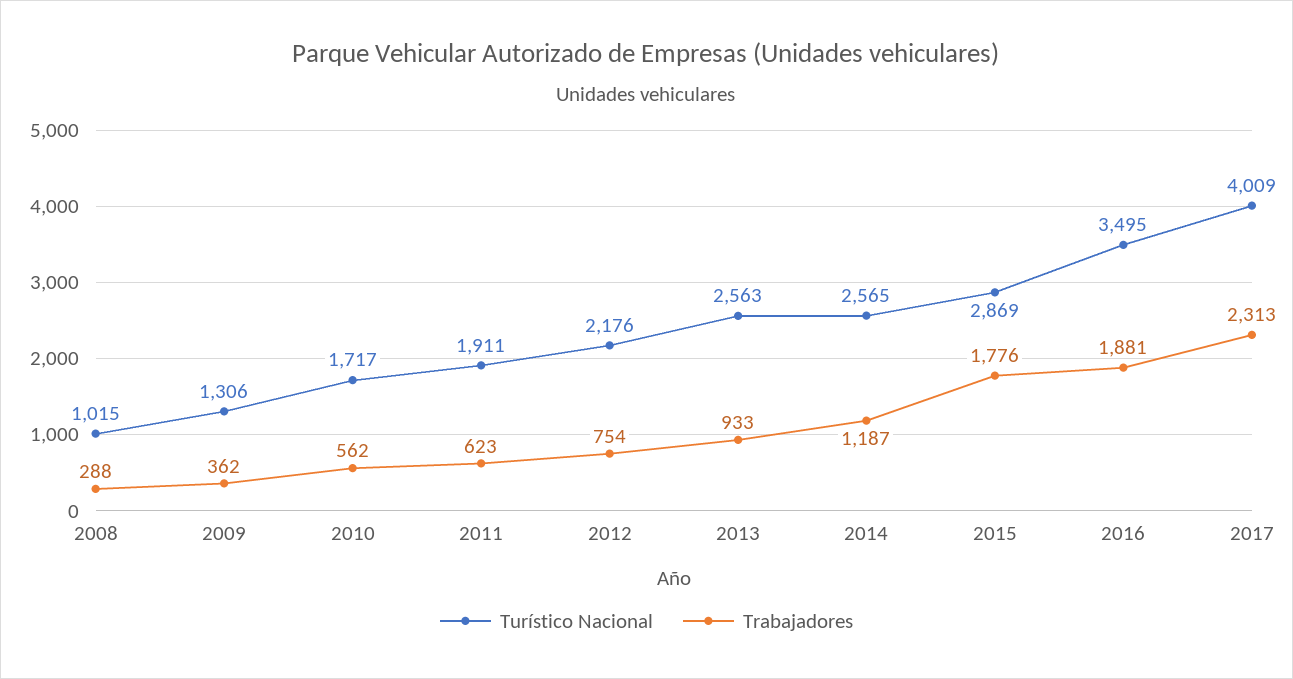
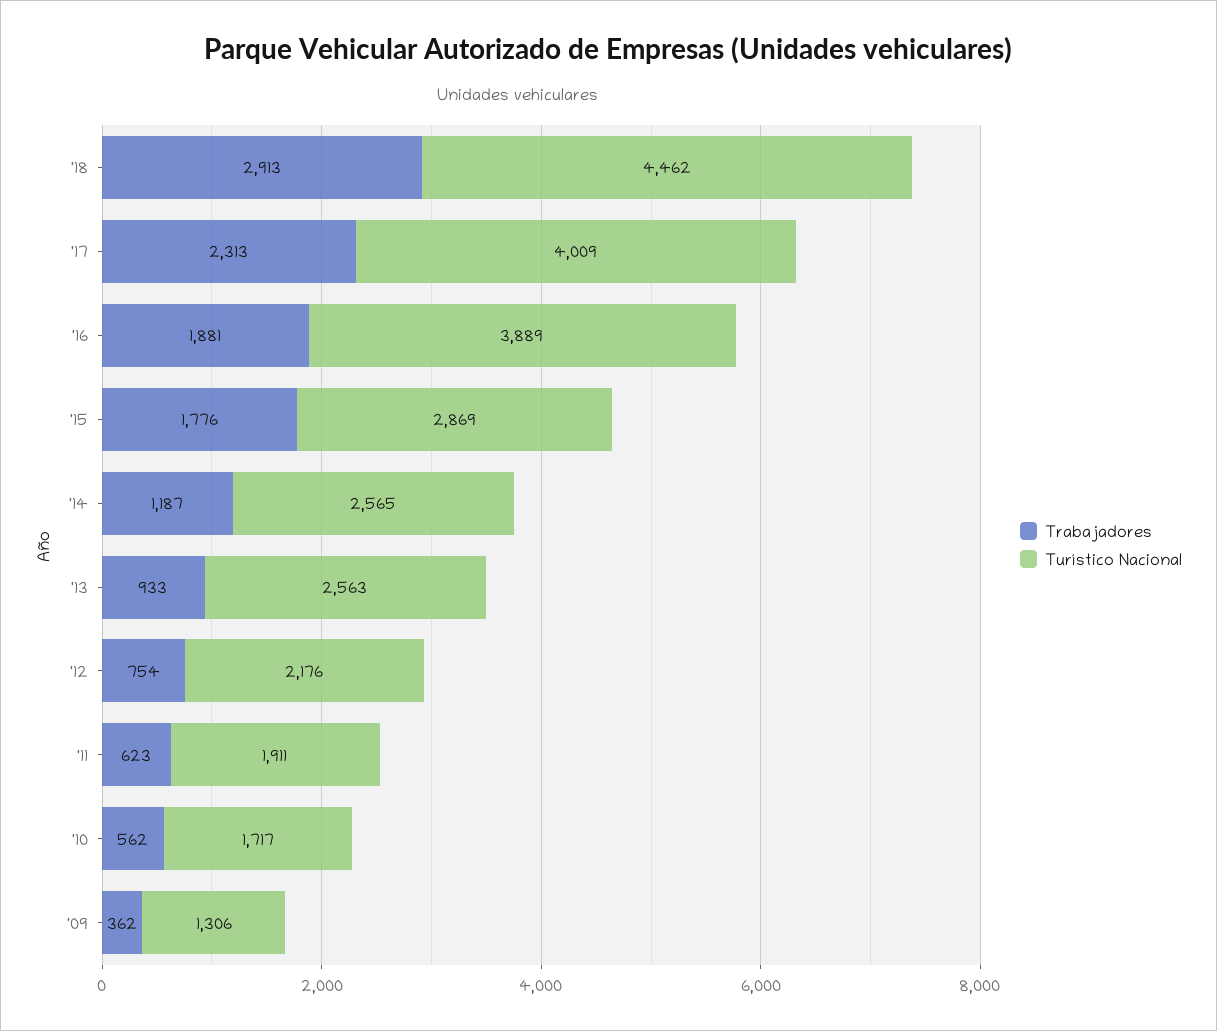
Turístico Nacional, 2008: 1015 -> none
Trabajadores, 2008: 288 -> none
Turístico Nacional, 2016: 3495 -> 3889
Trabajadores, '18: none -> 2913
Turístico Nacional, '18: none -> 4462

